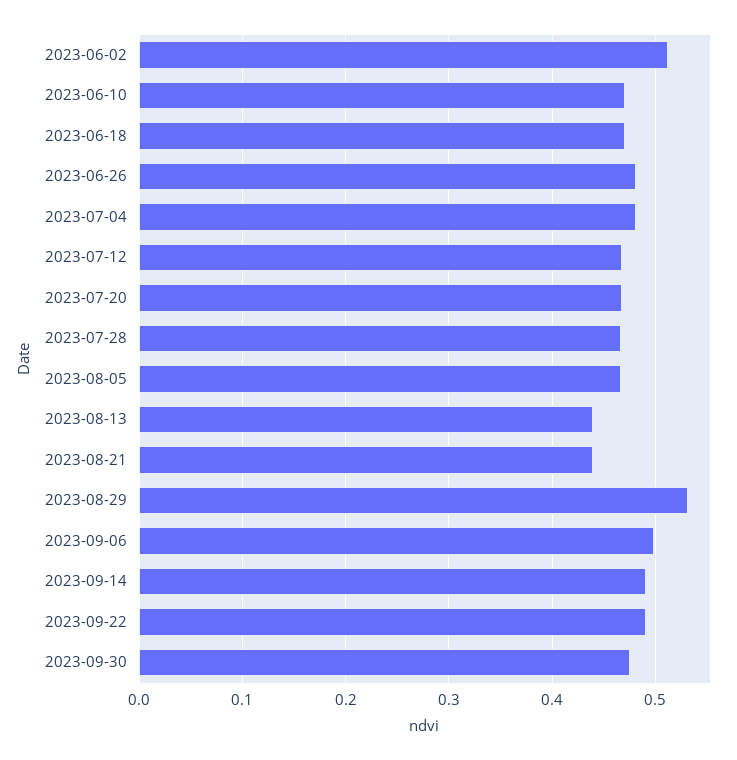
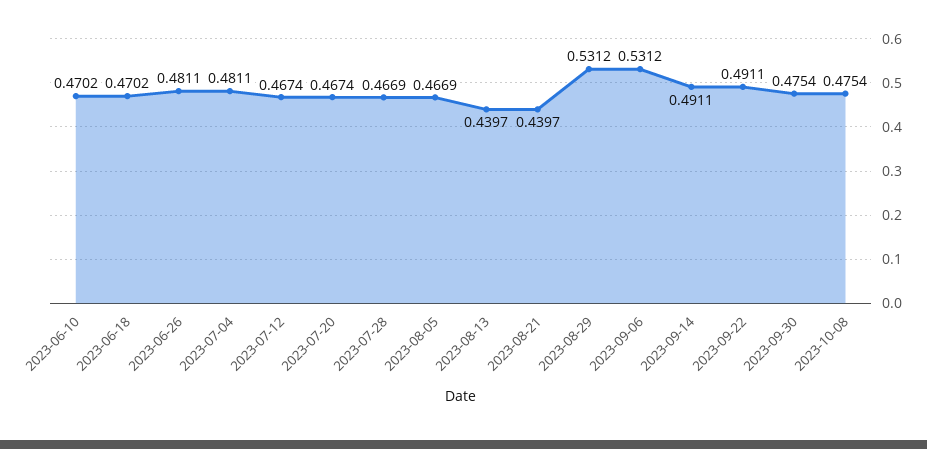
2023-06-02: 0.51 -> none
2023-09-06: 0.5 -> 0.5312
2023-10-08: none -> 0.4754

